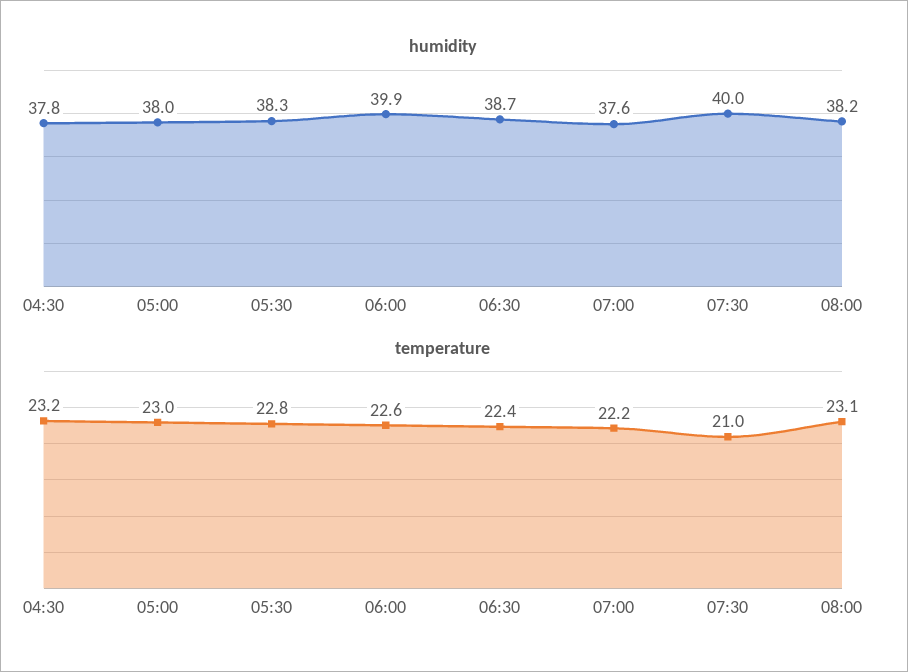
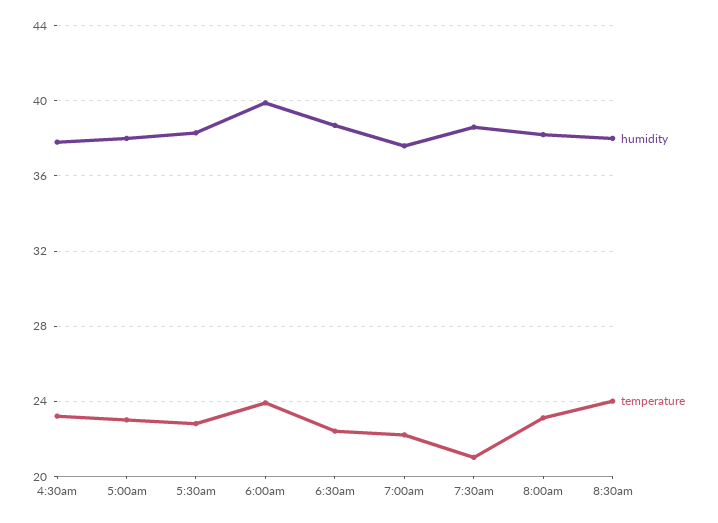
humidity, 07:30: 40 -> 38.5
temperature, 06:00: 22.6 -> 24
humidity, 8:30am: none -> 38
temperature, 8:30am: none -> 24

